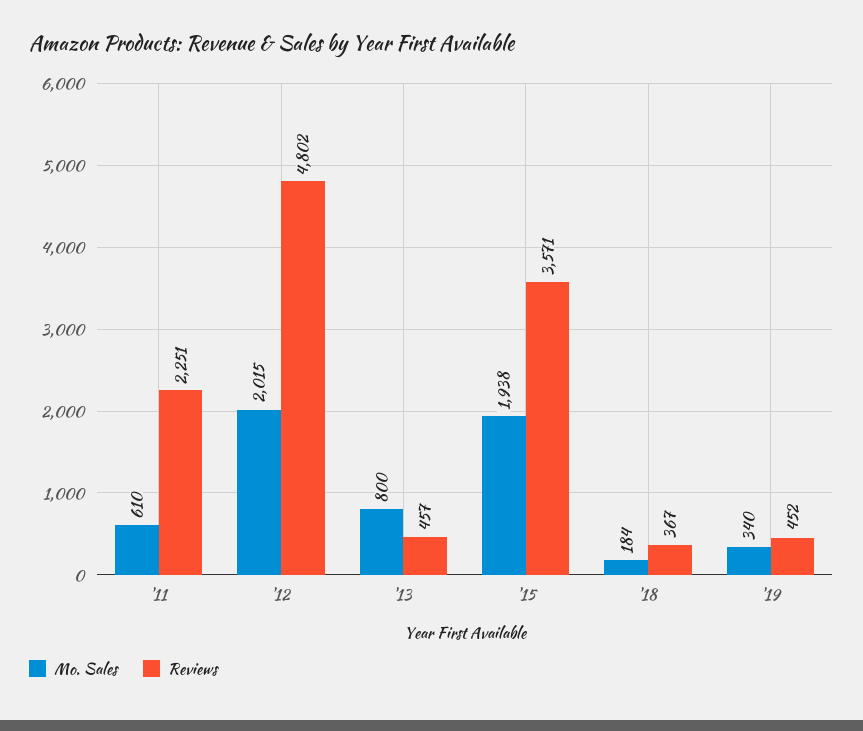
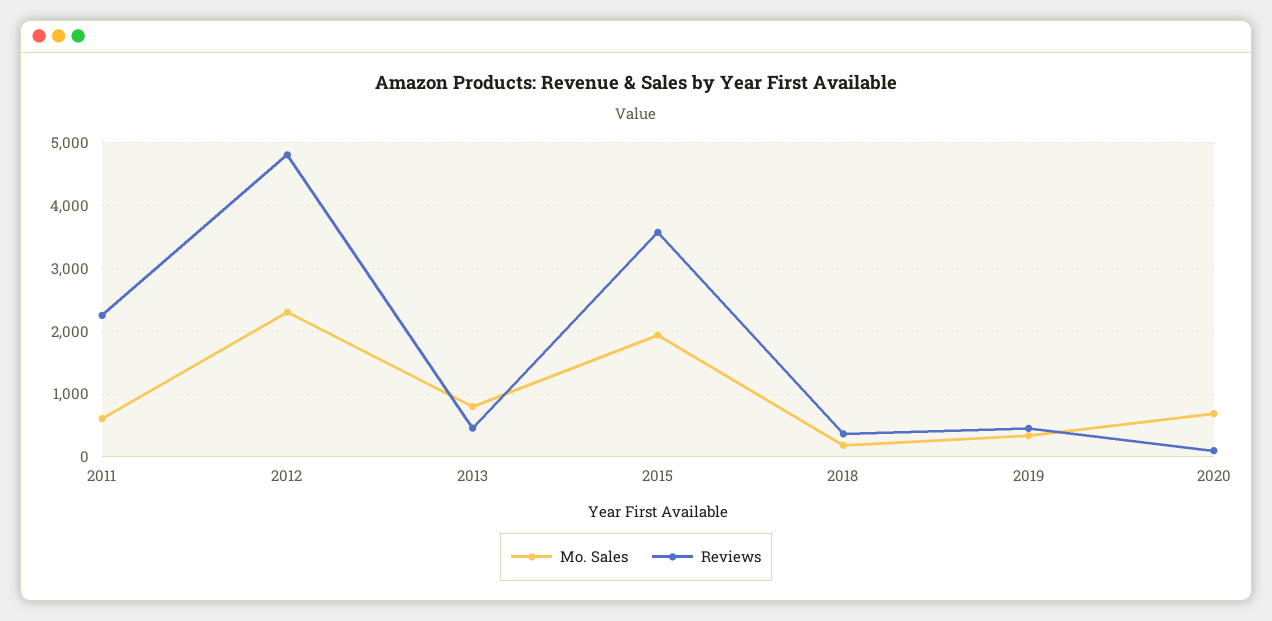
Mo. Sales, '12: 2015 -> 2300
Mo. Sales, 2020: none -> 700
Reviews, 2020: none -> 100

